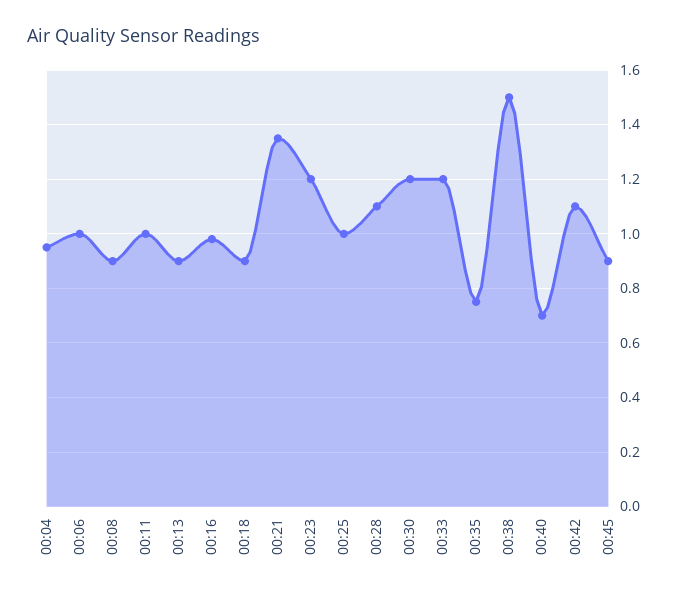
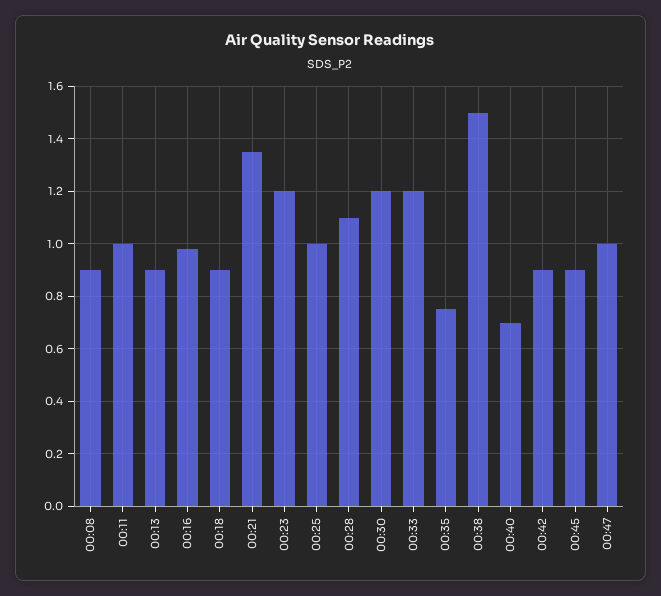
00:04: 0.95 -> none
00:06: 1 -> none
00:42: 1.1 -> 0.9
00:47: none -> 1

